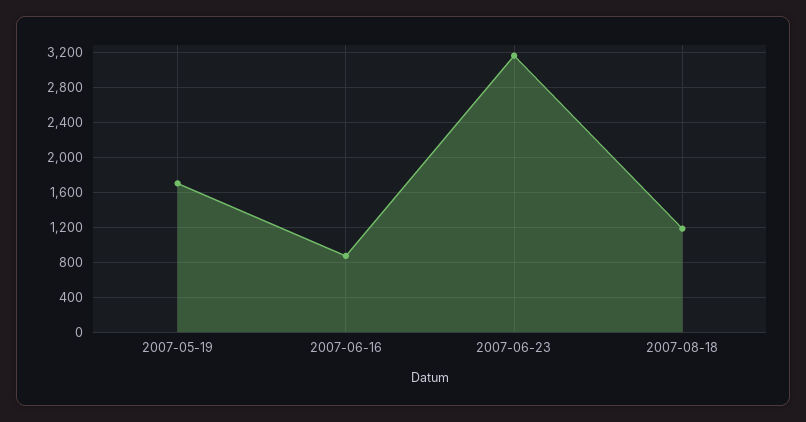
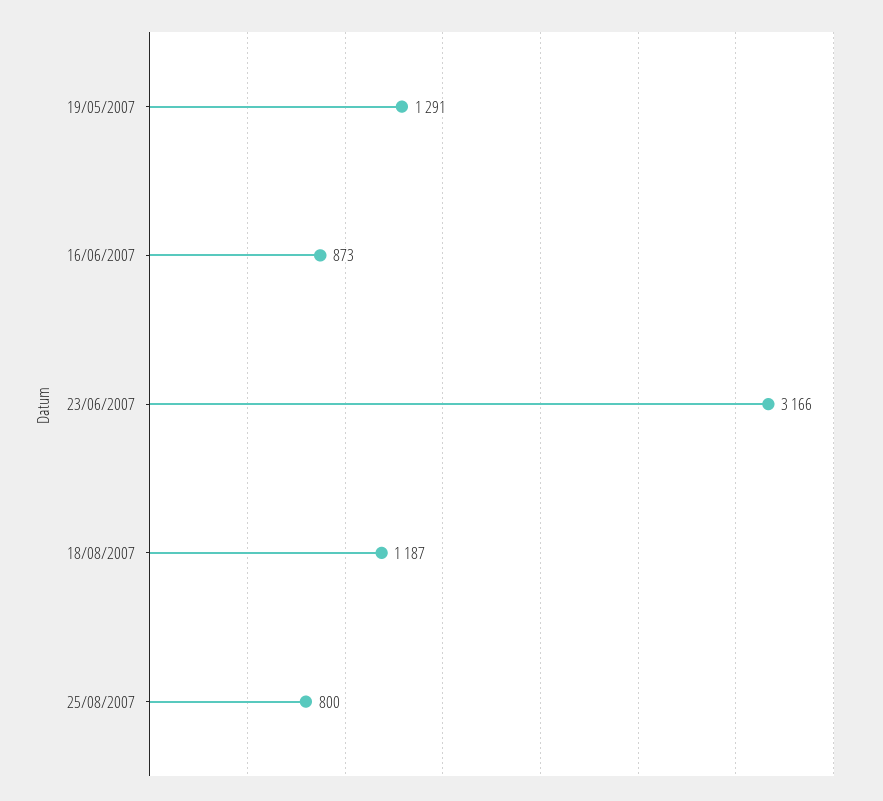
2007-05-19: 1700 -> 1291
25/08/2007: none -> 800

